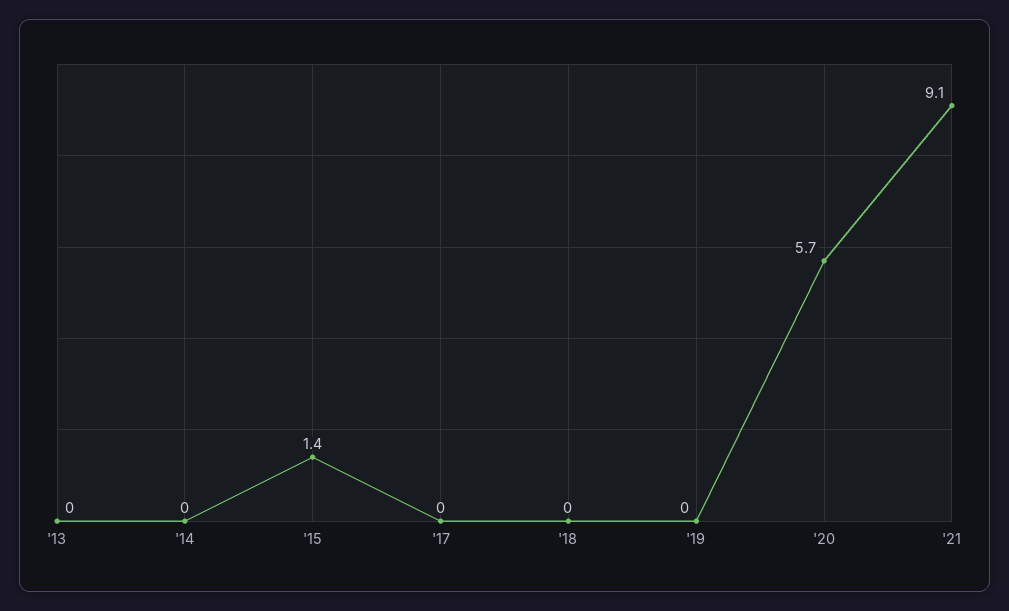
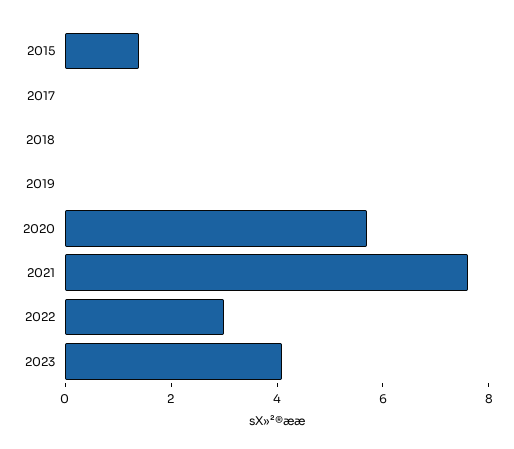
'13: 0 -> none
'14: 0 -> none
'21: 9.1 -> 7.5
2022: none -> 3
2023: none -> 4

